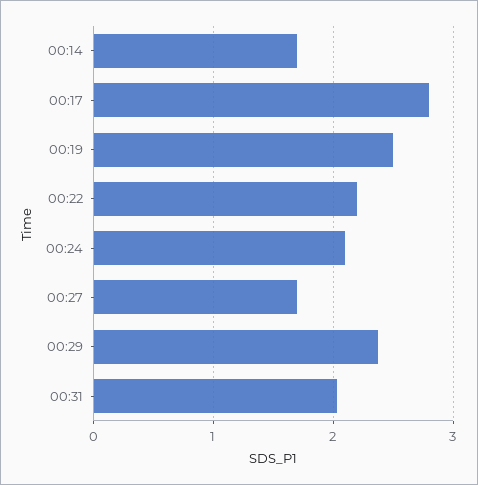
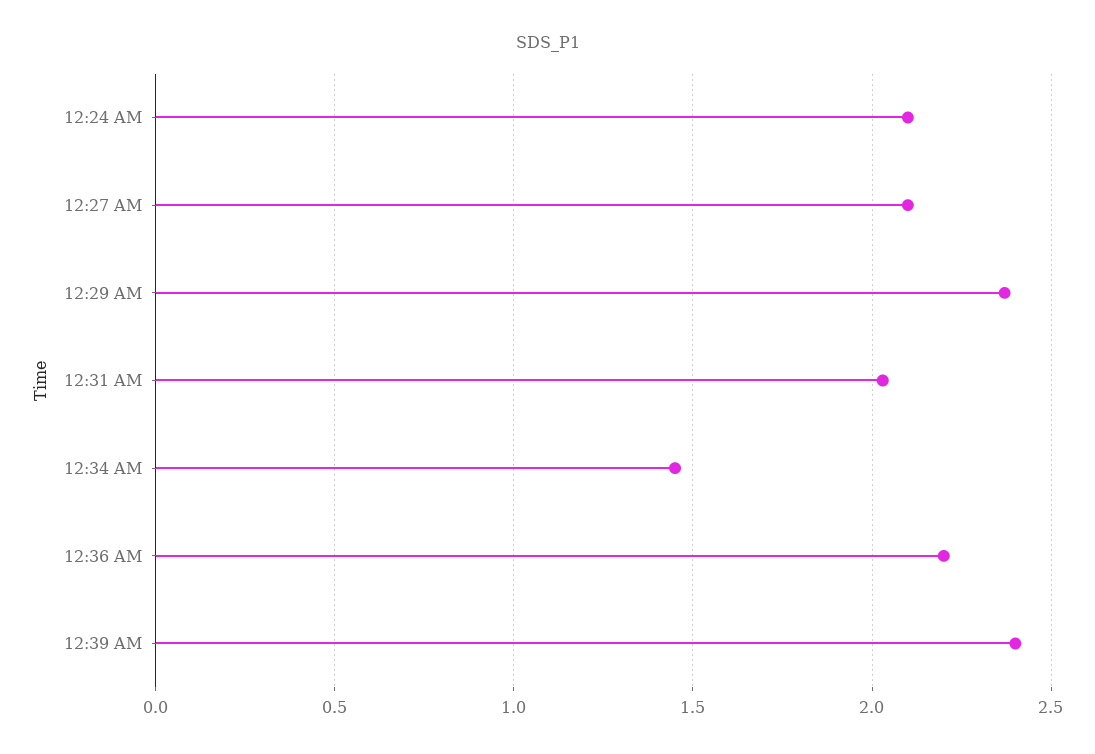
00:14: 1.7 -> none
00:17: 2.8 -> none
00:19: 2.5 -> none
00:22: 2.2 -> none
00:27: 1.7 -> 2.1
12:34 AM: none -> 1.45
12:36 AM: none -> 2.2
12:39 AM: none -> 2.4

